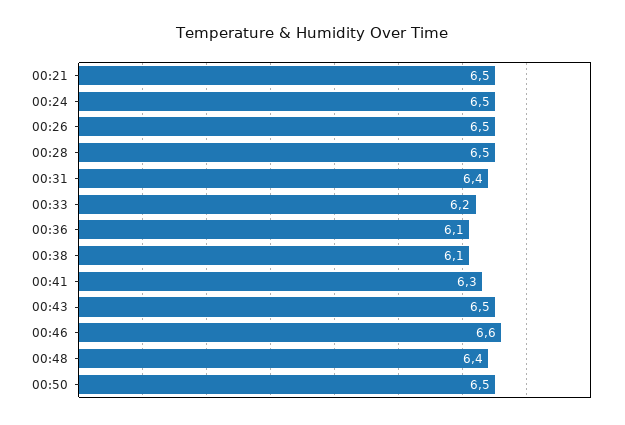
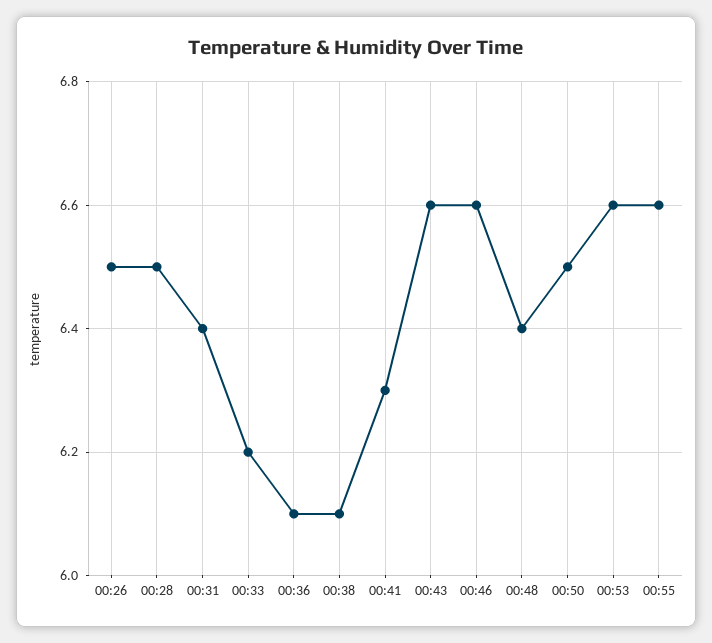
00:21: 6.5 -> none
00:24: 6.5 -> none
00:43: 6.5 -> 6.6
00:53: none -> 6.6
00:55: none -> 6.6

